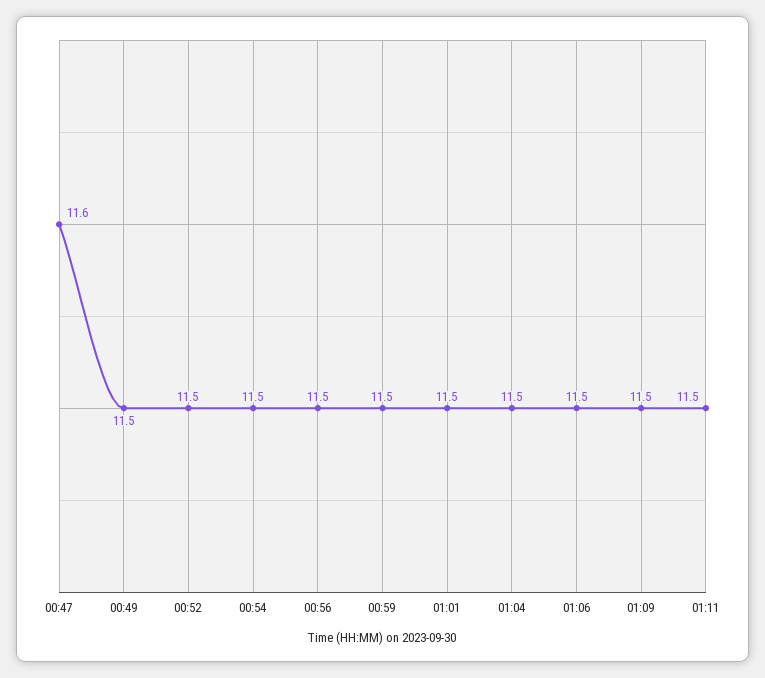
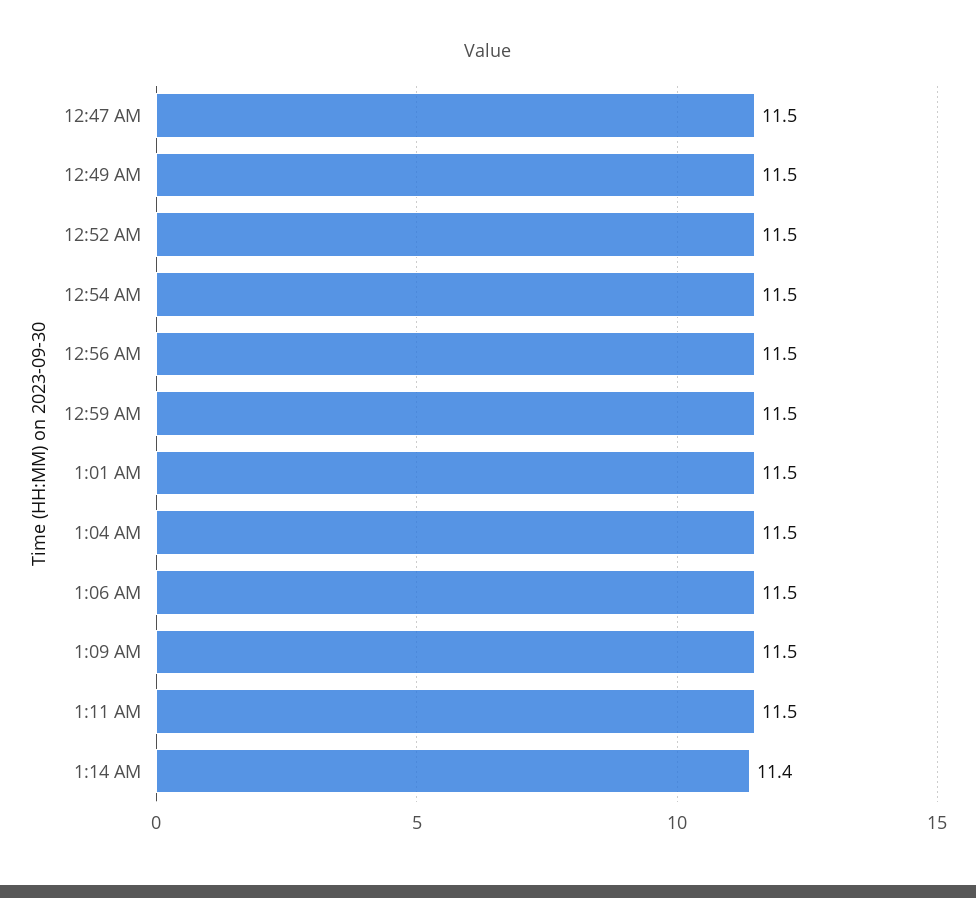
00:47: 11.6 -> 11.5
1:14 AM: none -> 11.4

